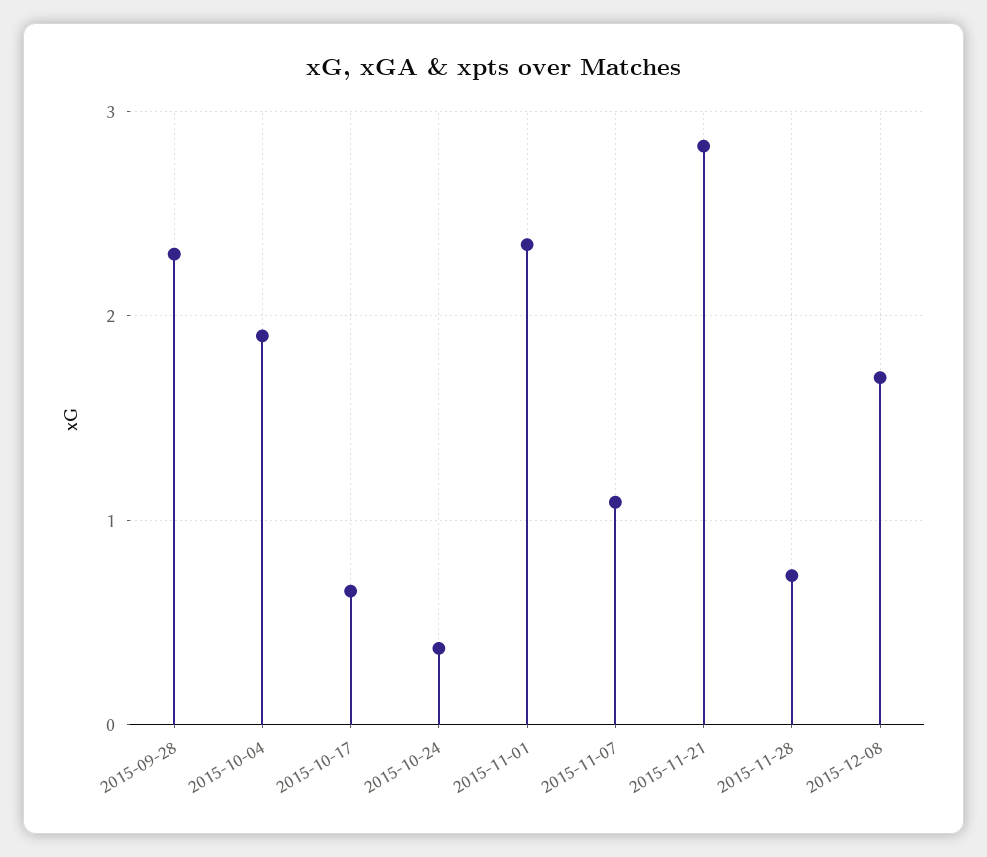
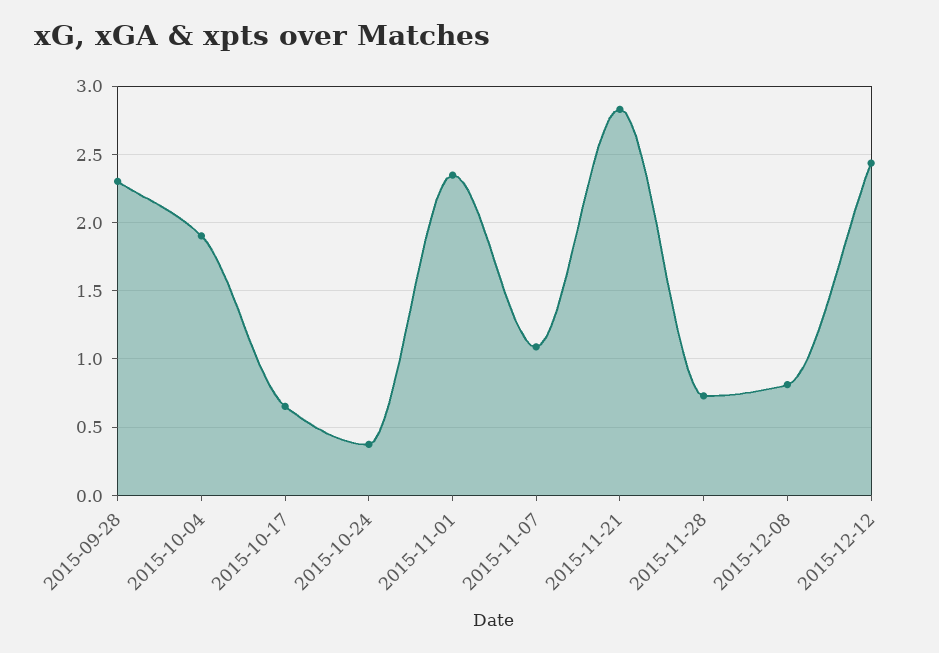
2015-12-08: 1.7 -> 0.8
2015-12-12: none -> 2.45

